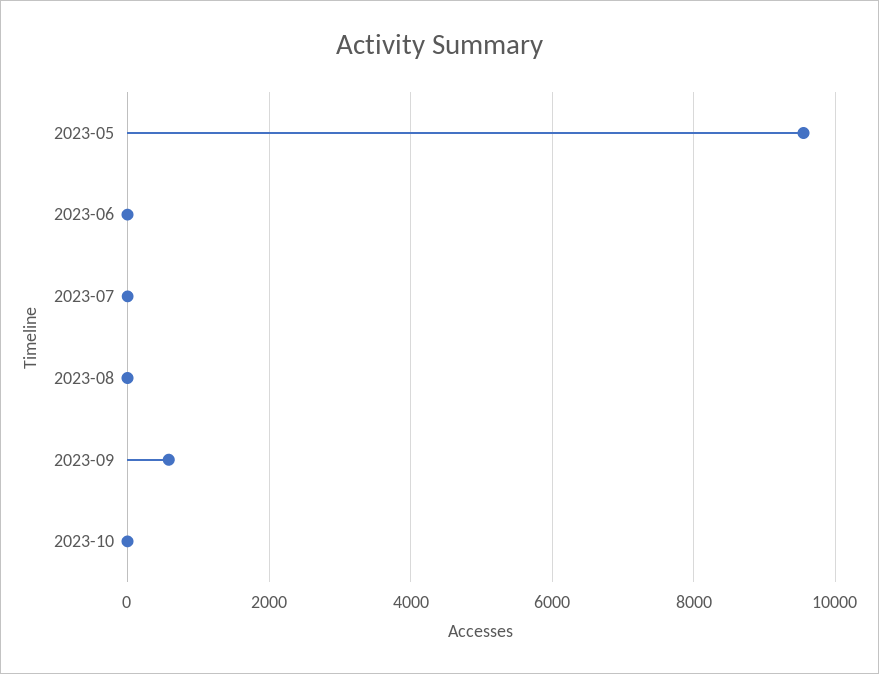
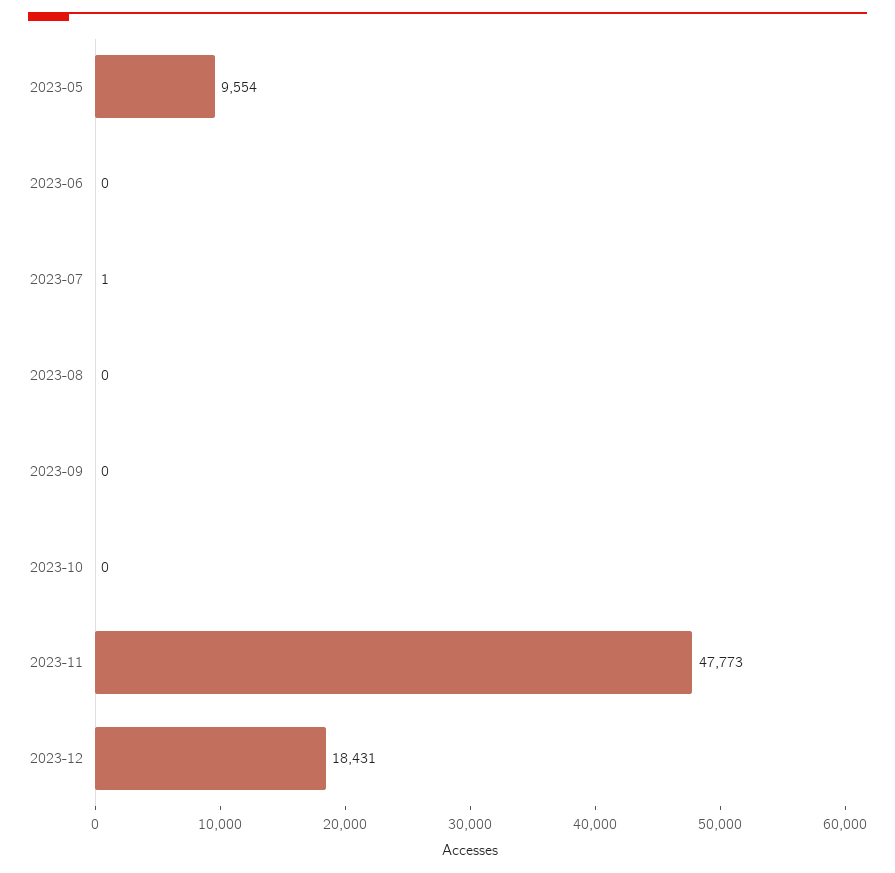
2023-09: 600 -> 0
2023-11: none -> 47773
2023-12: none -> 18431

